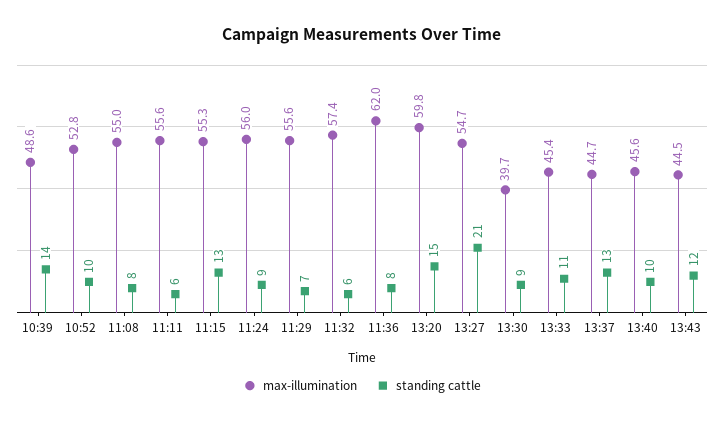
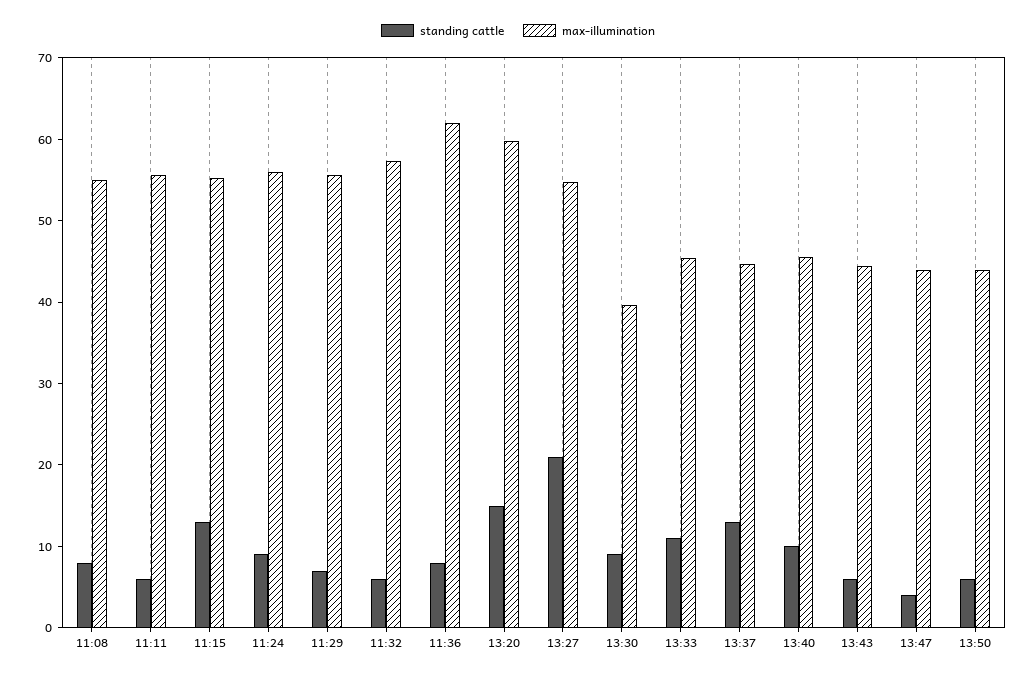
max-illumination, 10:39: 48.6 -> none
standing cattle, 10:39: 14 -> none
max-illumination, 10:52: 52.8 -> none
standing cattle, 10:52: 10 -> none
standing cattle, 13:43: 12 -> 6
standing cattle, 13:47: none -> 4
max-illumination, 13:47: none -> 44
standing cattle, 13:50: none -> 6
max-illumination, 13:50: none -> 44

